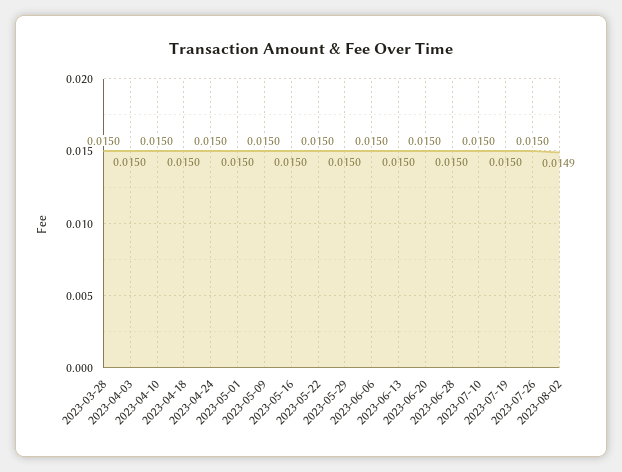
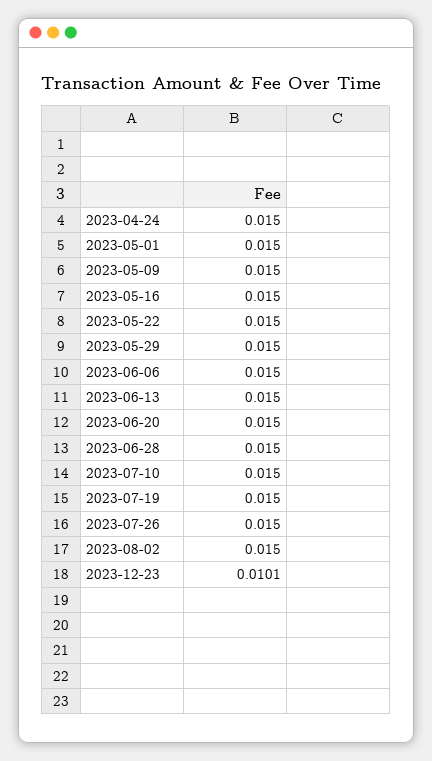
2023-03-28: 0.015 -> none
2023-04-03: 0.015 -> none
2023-04-10: 0.015 -> none
2023-04-18: 0.015 -> none
2023-08-02: 0.0149 -> 0.015
2023-12-23: none -> 0.0101

